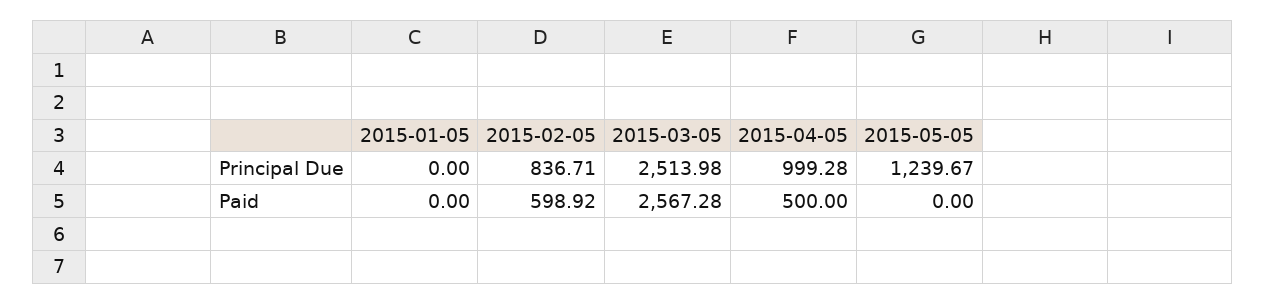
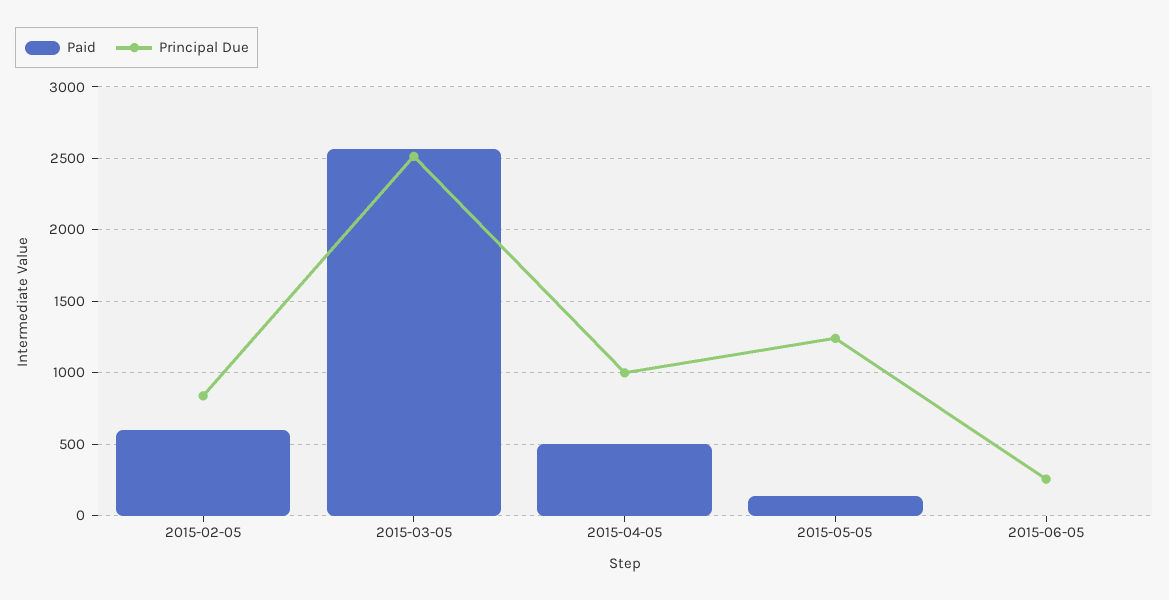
Principal Due, 2015-01-05: 0 -> none
Paid, 2015-01-05: 0 -> none
Paid, 2015-05-05: 0 -> 150
Paid, 2015-06-05: none -> 0
Principal Due, 2015-06-05: none -> 250

